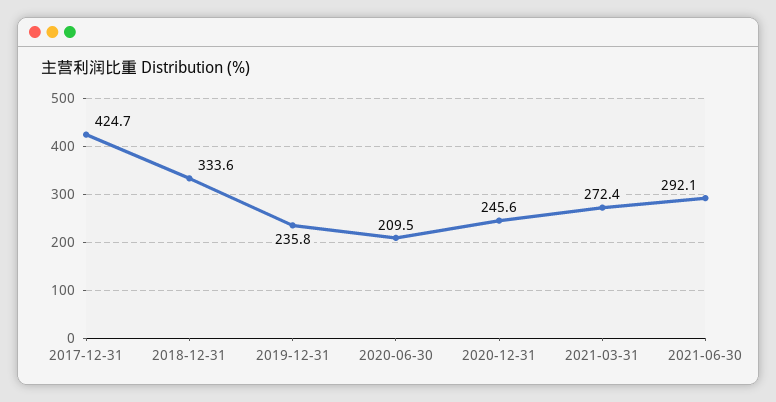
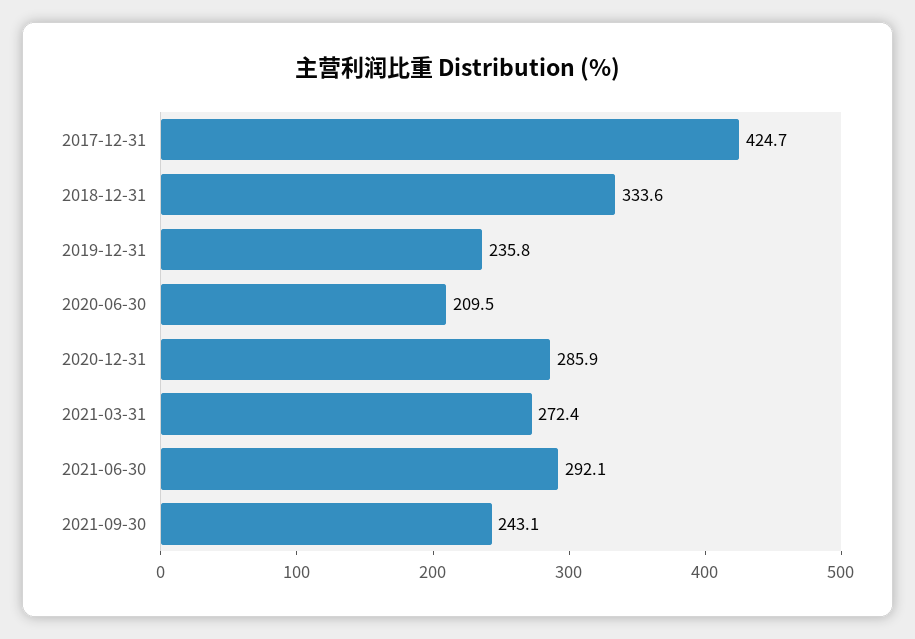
2020-12-31: 245.6 -> 285.9
2021-09-30: none -> 243.1

